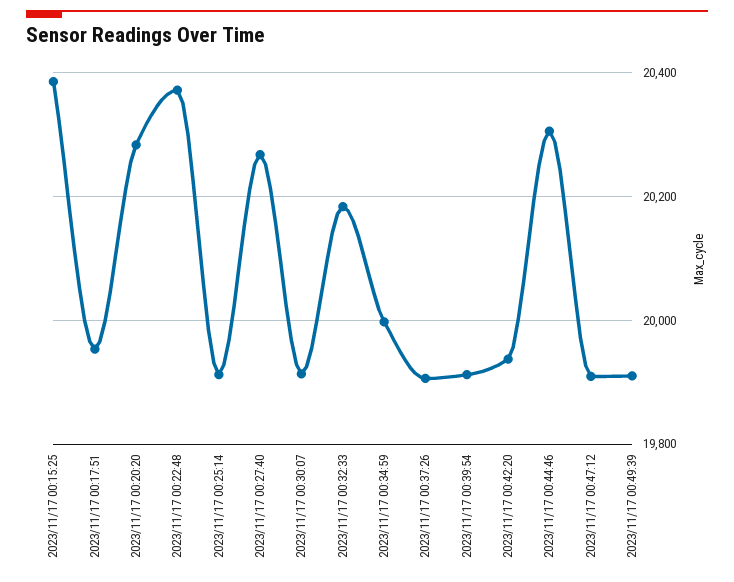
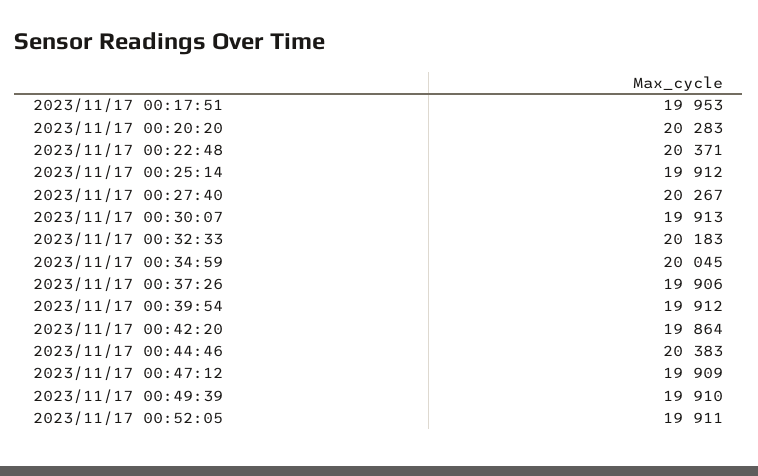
2023/11/17 00:15:25: 20380 -> none
2023/11/17 00:34:59: 20000 -> 20045
2023/11/17 00:42:20: 19940 -> 19864
2023/11/17 00:44:46: 20300 -> 20383
2023/11/17 00:52:05: none -> 19911

